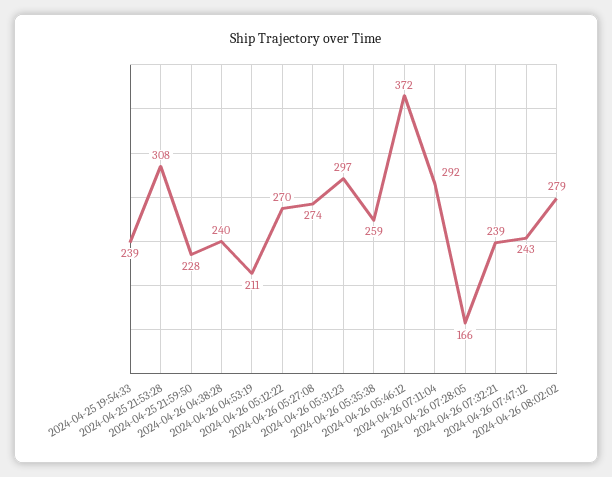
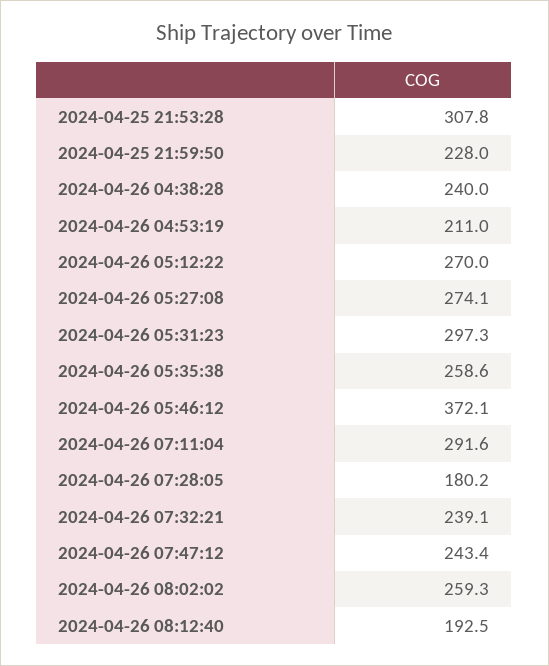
2024-04-25 19:54:33: 239 -> none
2024-04-26 07:28:05: 166 -> 180.2
2024-04-26 08:02:02: 279 -> 259.3
2024-04-26 08:12:40: none -> 192.5

